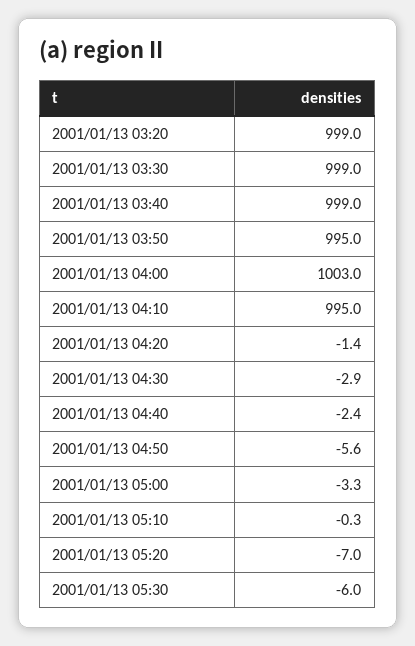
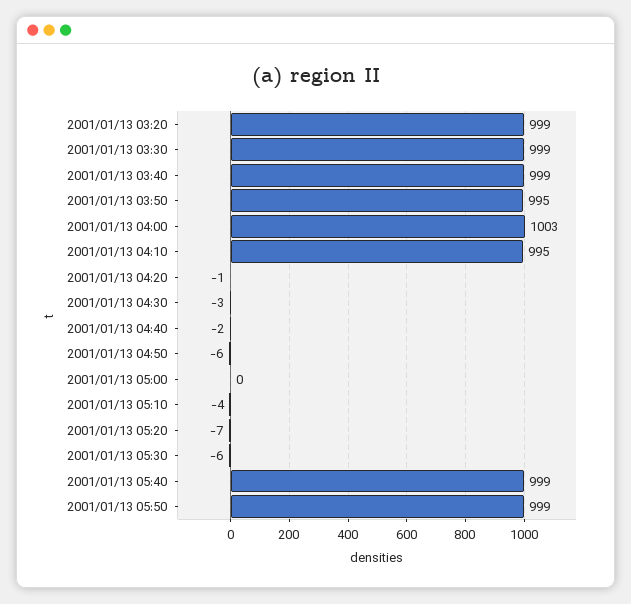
2001/01/13 05:00: -3.3 -> 0
2001/01/13 05:10: -0.3 -> -4
2001/01/13 05:40: none -> 999
2001/01/13 05:50: none -> 999

